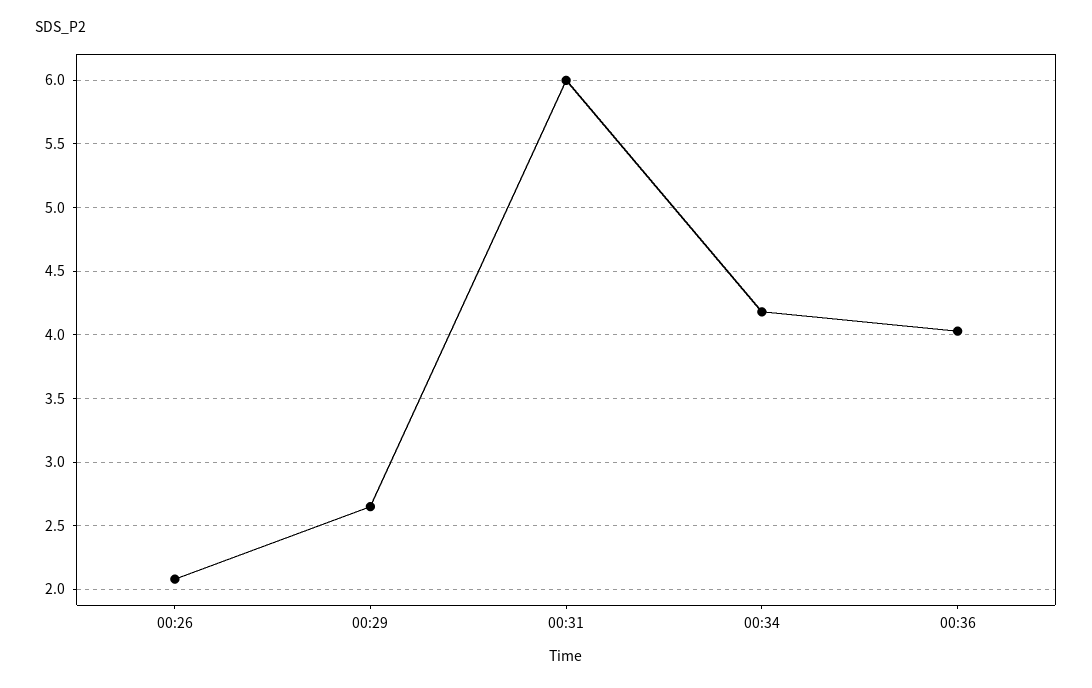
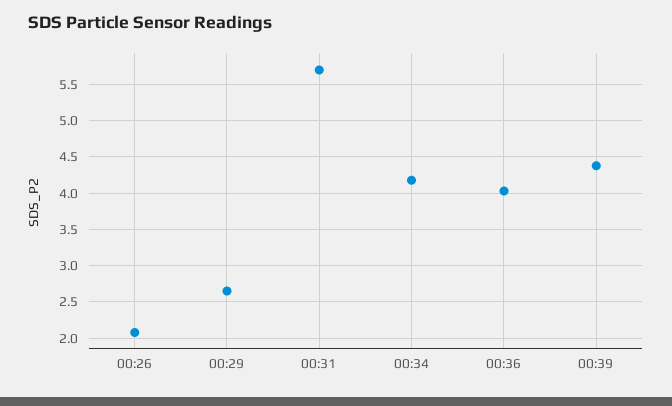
00:31: 6 -> 5.7
00:39: none -> 4.4

